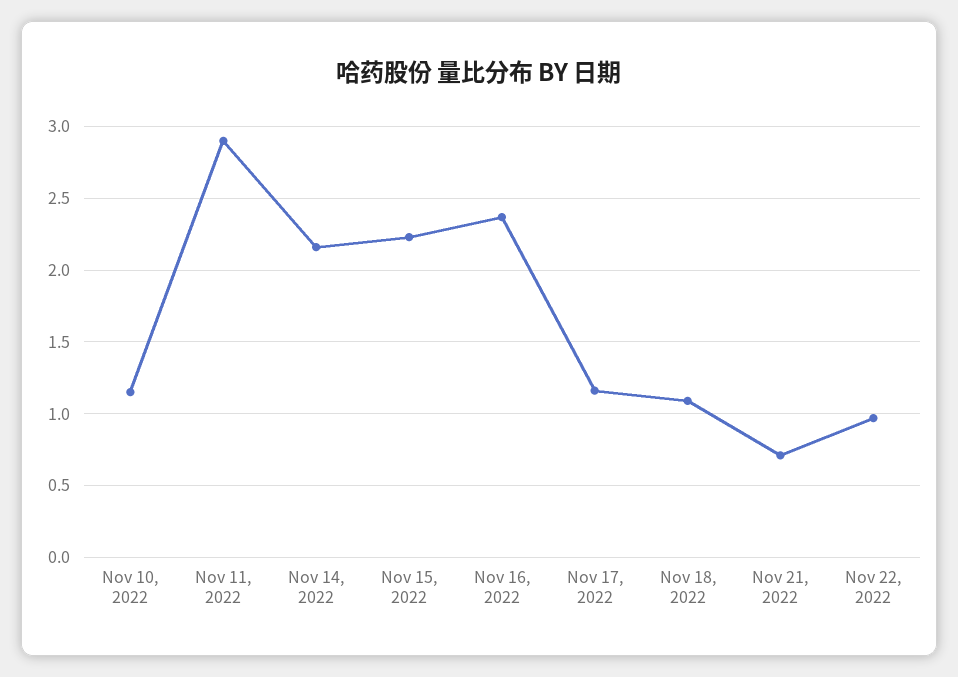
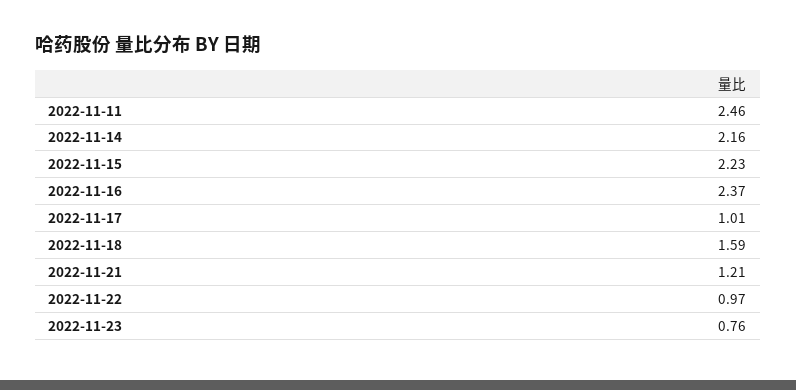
Nov 10, 2022: 1.15 -> none
Nov 11, 2022: 2.9 -> 2.46
Nov 17, 2022: 1.15 -> 1.01
Nov 18, 2022: 1.1 -> 1.59
Nov 21, 2022: 0.7 -> 1.21
2022-11-23: none -> 0.76

